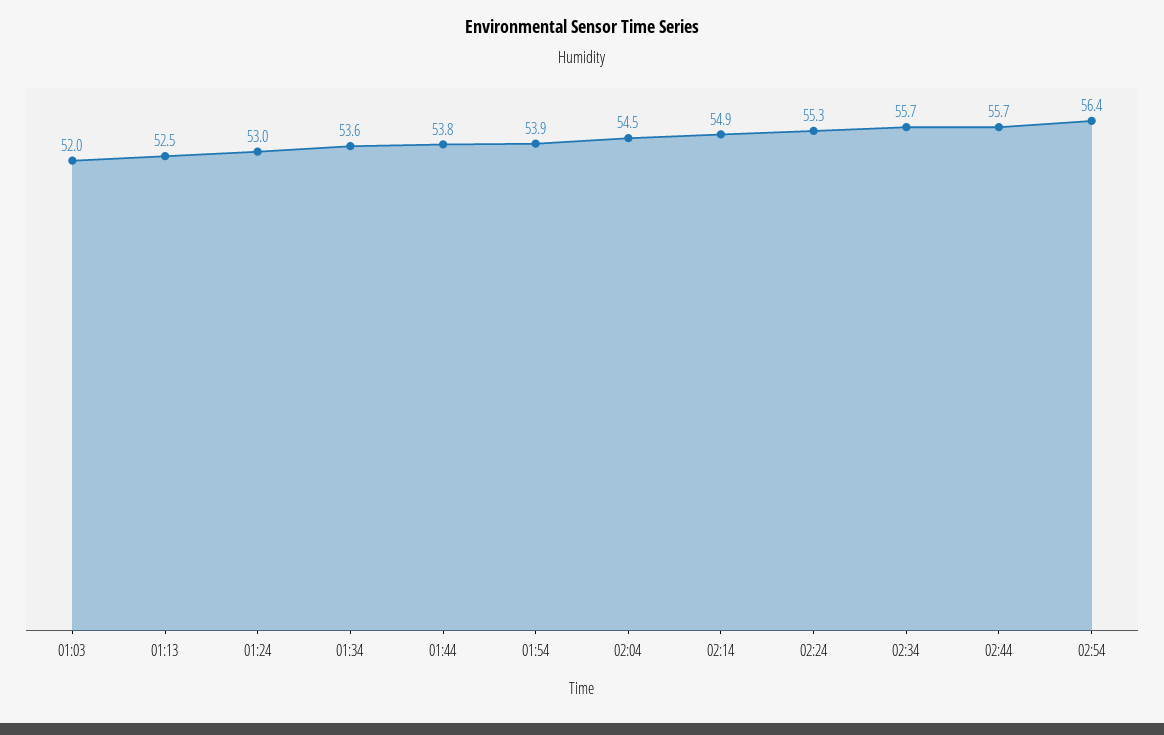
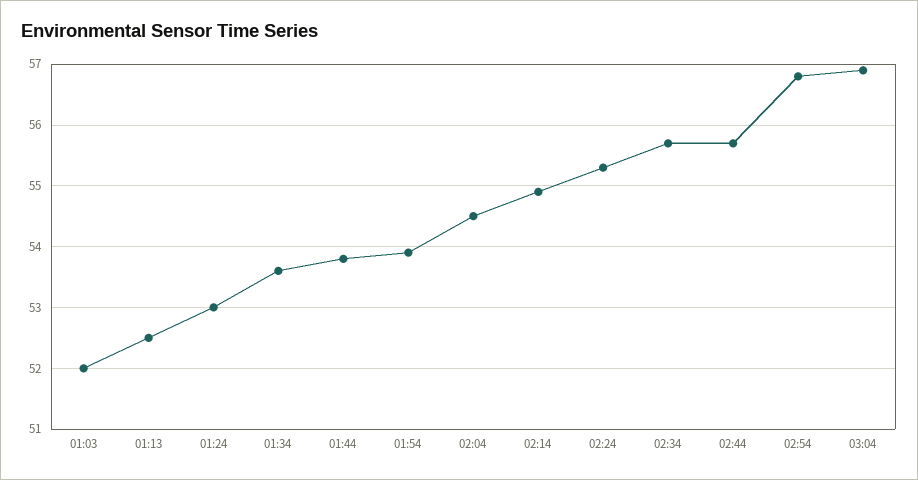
02:54: 56.4 -> 56.8
03:04: none -> 56.9

